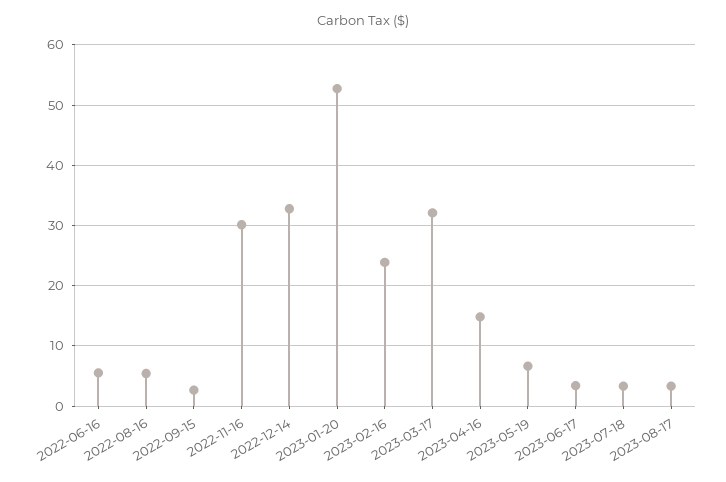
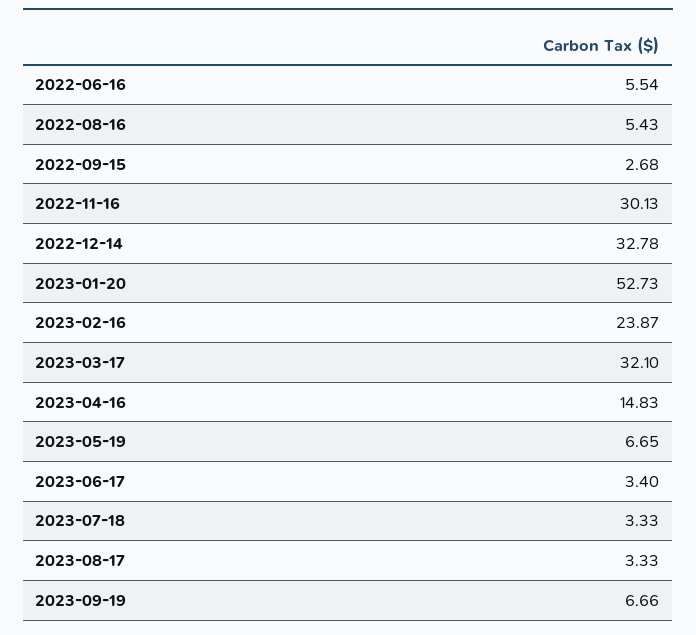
2023-09-19: none -> 6.66

